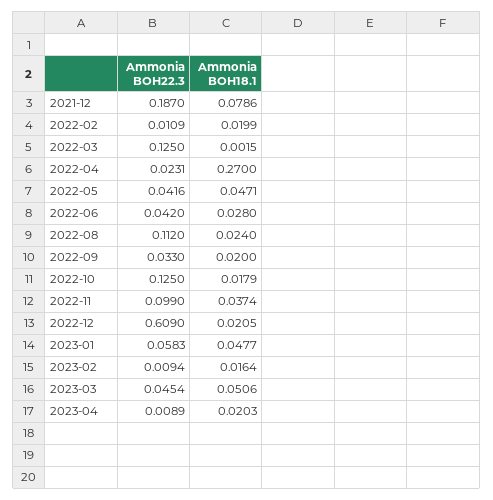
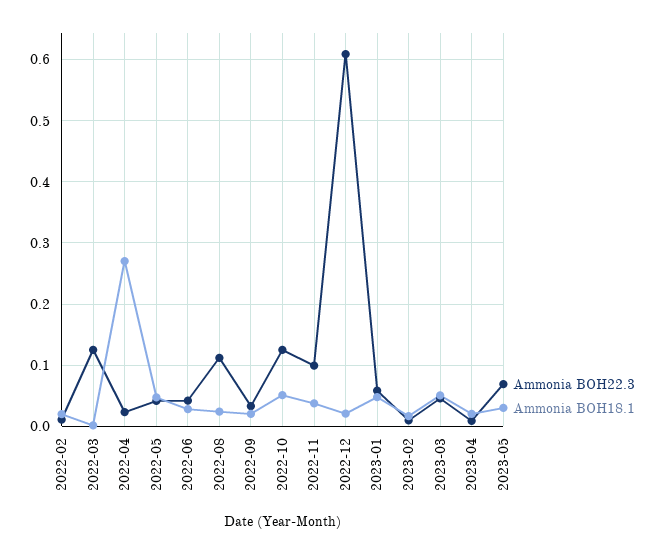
Ammonia BOH22.3, 2021-12: 0.187 -> none
Ammonia BOH18.1, 2021-12: 0.0786 -> none
Ammonia BOH18.1, 2022-10: 0.0179 -> 0.05
Ammonia BOH22.3, 2023-05: none -> 0.07
Ammonia BOH18.1, 2023-05: none -> 0.03

